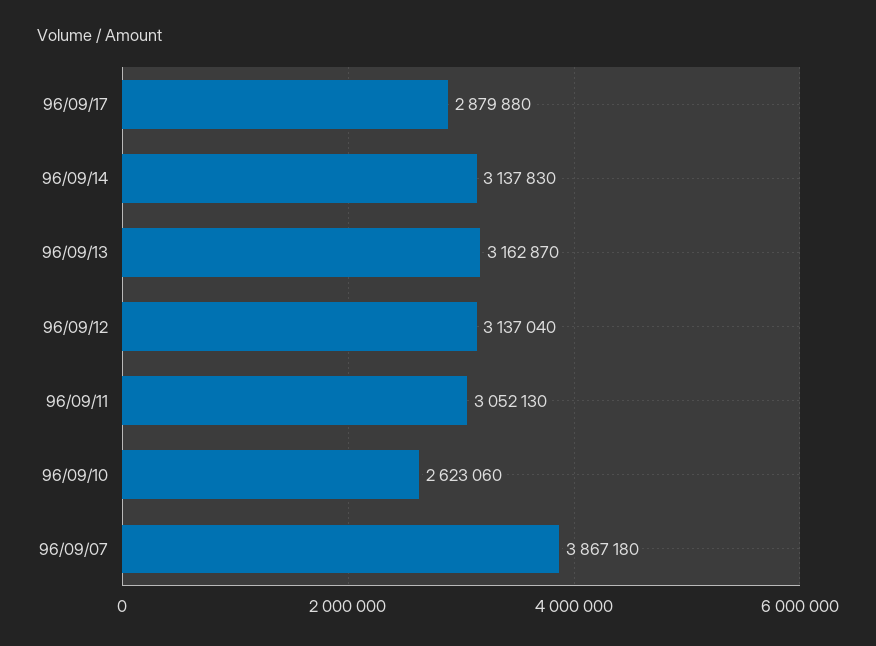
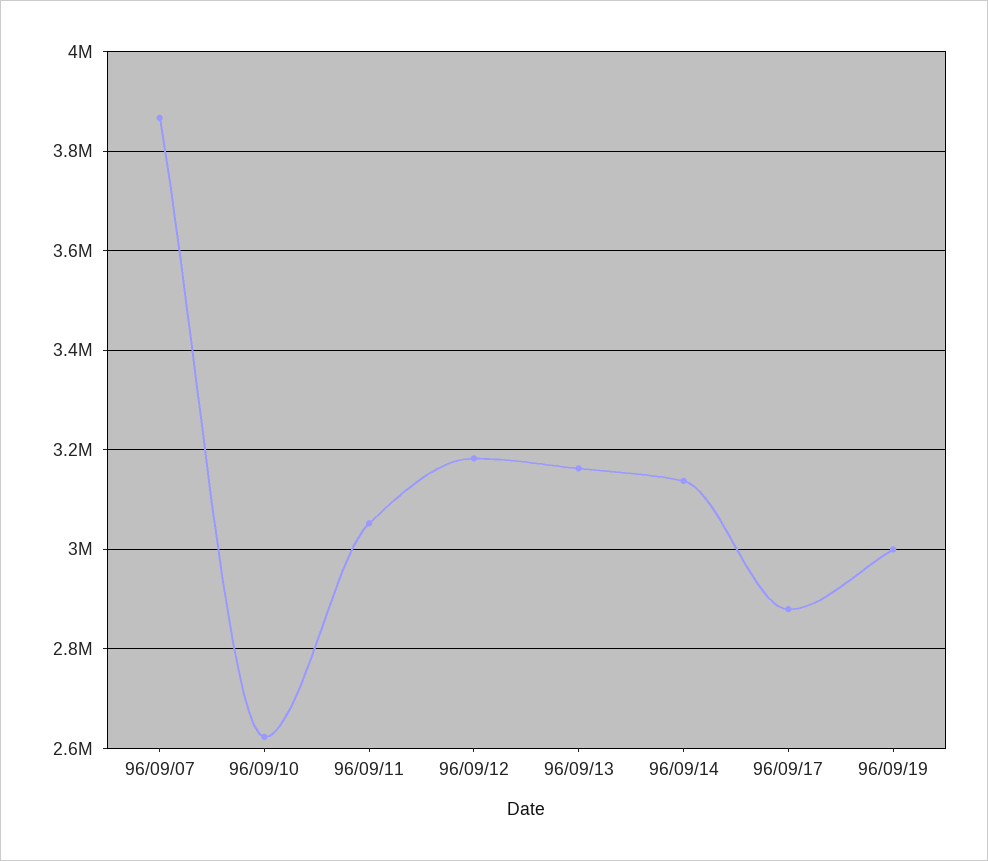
96/09/12: 3137040 -> 3180000
96/09/19: none -> 3000000

